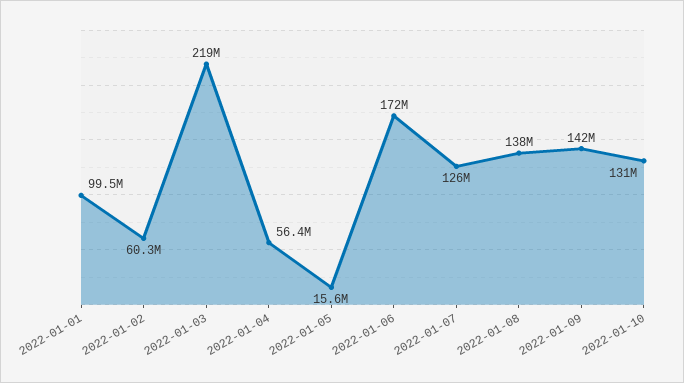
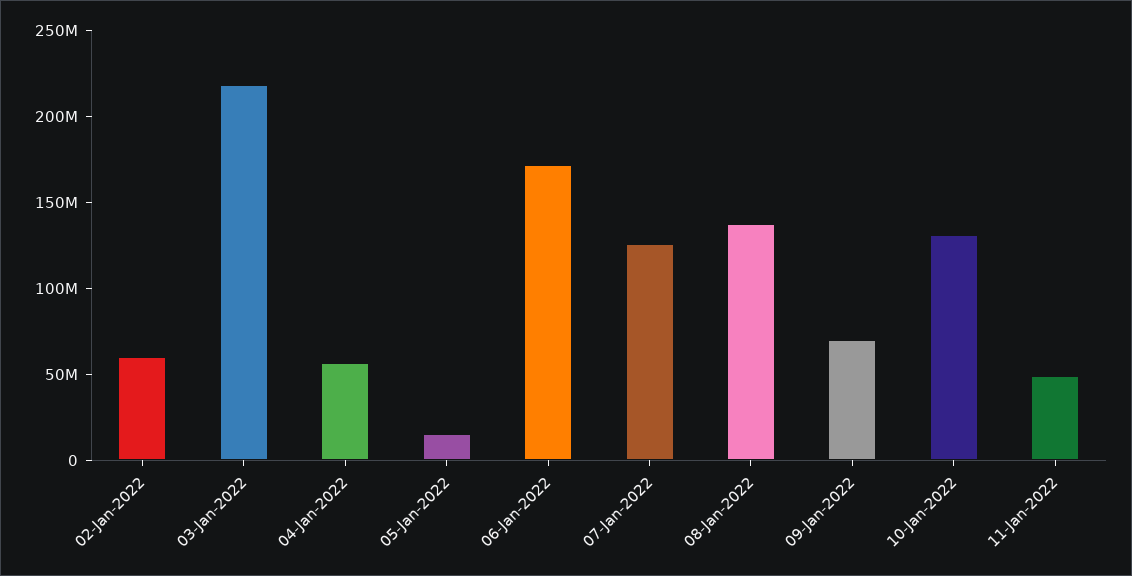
2022-01-01: 99500000 -> none
2022-01-09: 142000000 -> 70000000
11-Jan-2022: none -> 50000000

